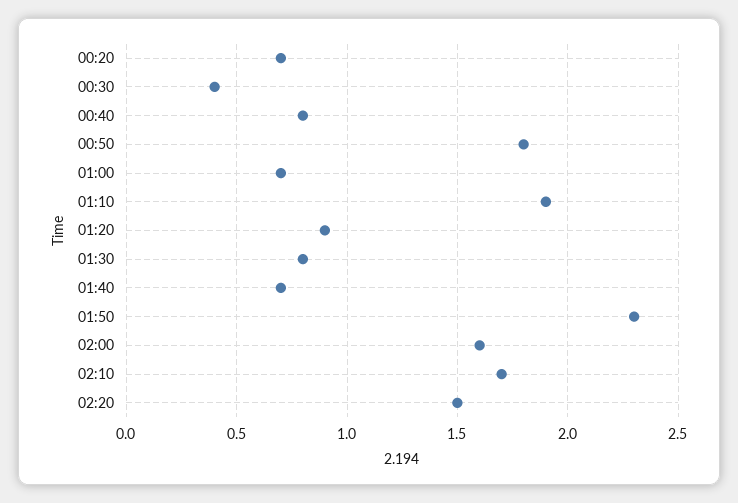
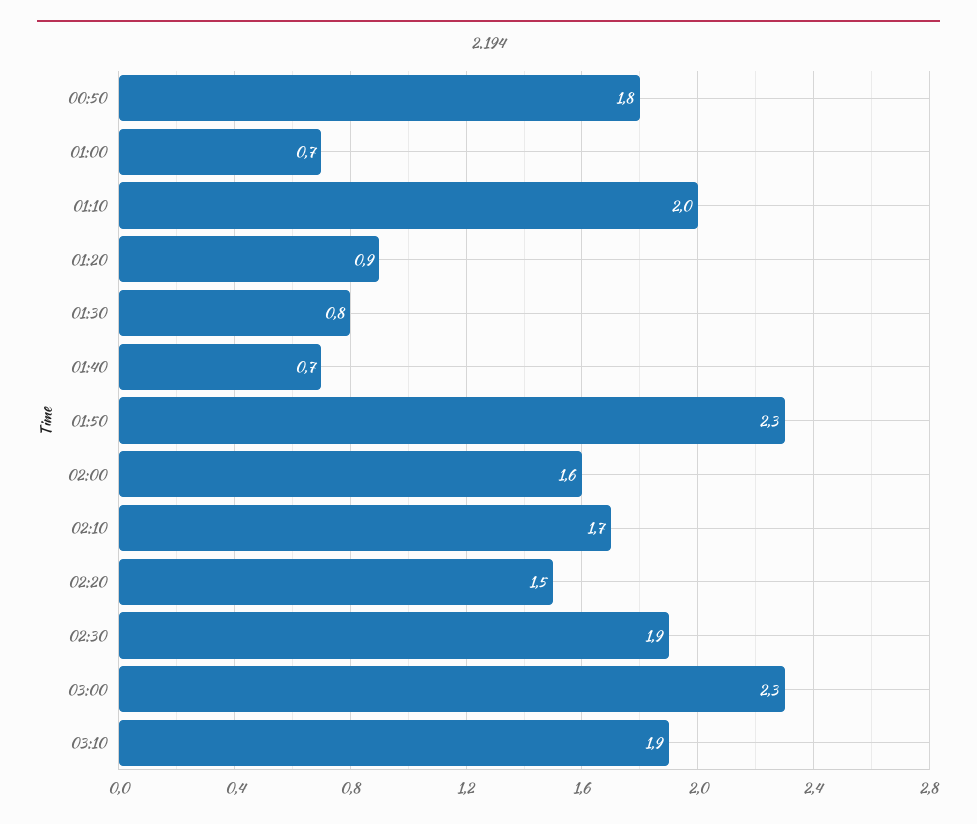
00:20: 0.7 -> none
00:30: 0.4 -> none
00:40: 0.8 -> none
01:10: 1.9 -> 2
02:30: none -> 1.9
03:00: none -> 2.3
03:10: none -> 1.9

